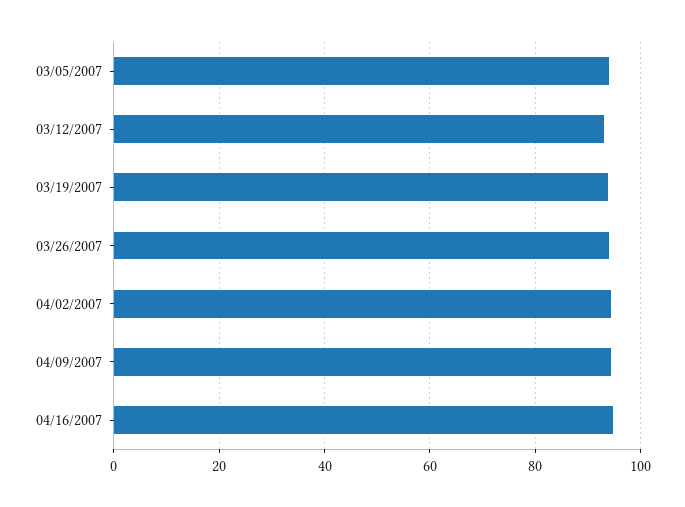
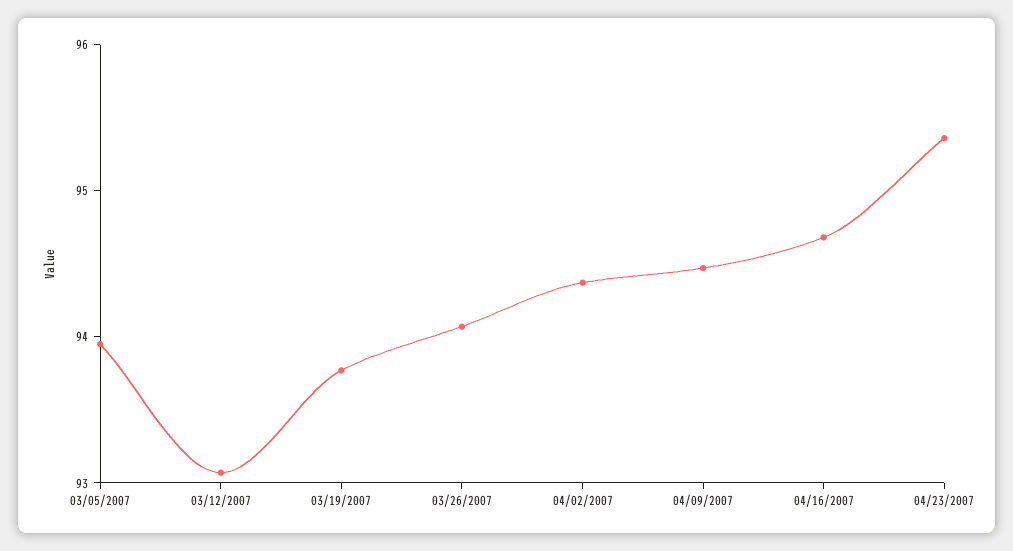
04/23/2007: none -> 95.4

